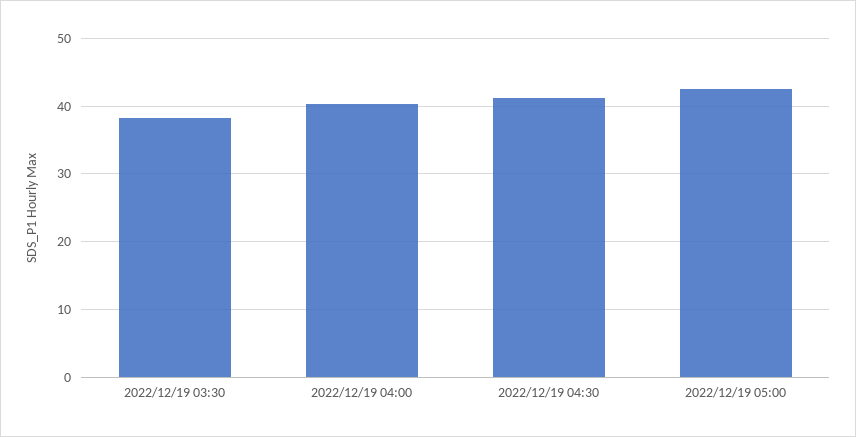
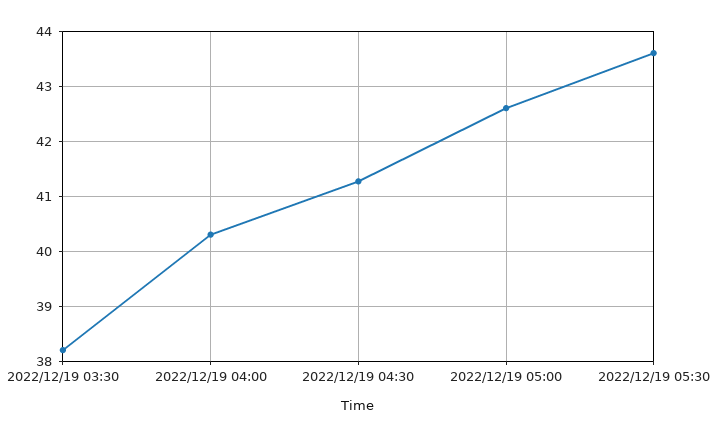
2022/12/19 05:30: none -> 43.6

